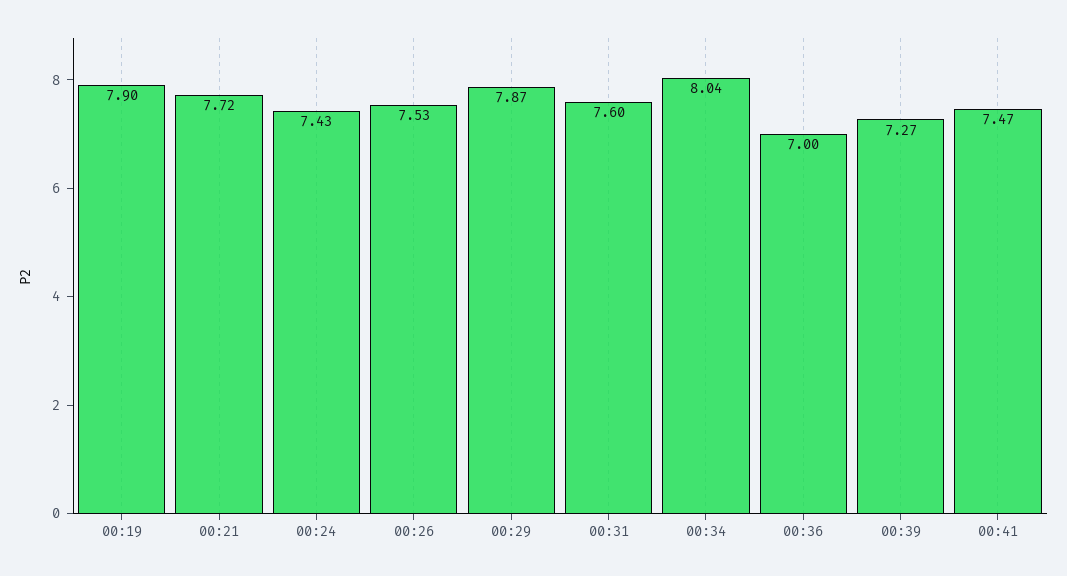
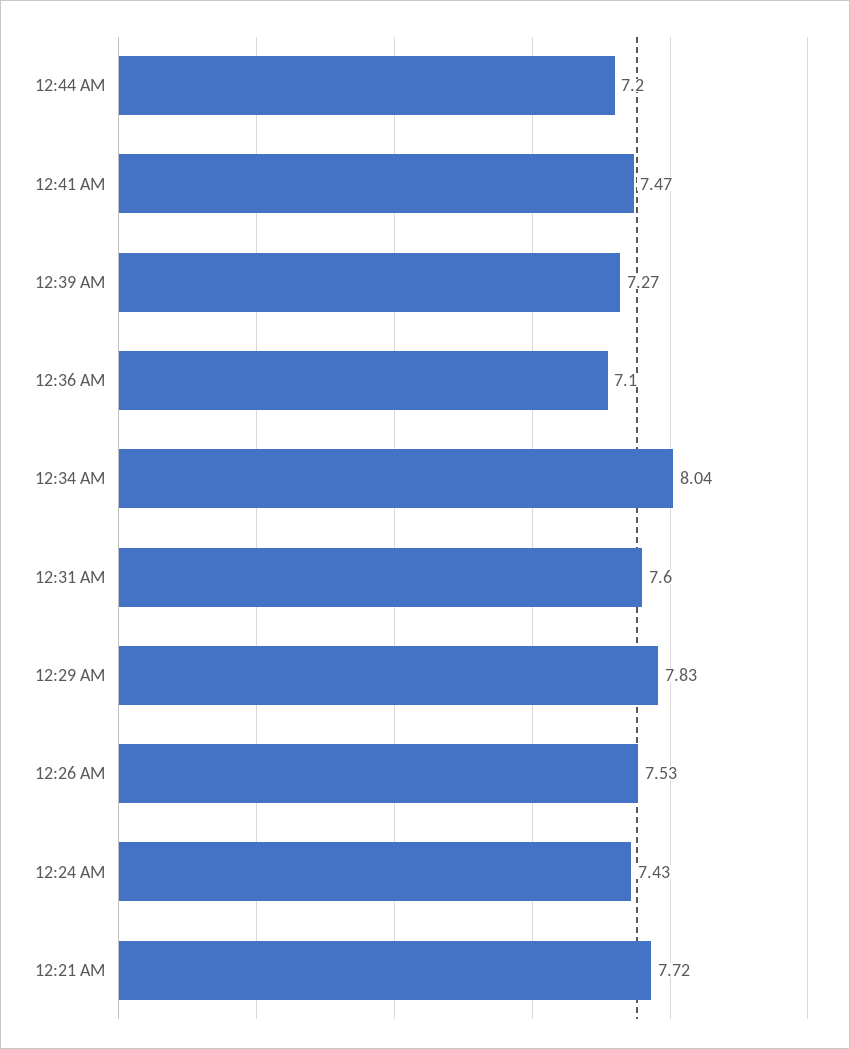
00:19: 7.9 -> none
00:29: 7.87 -> 7.83
00:36: 7 -> 7.1
12:44 AM: none -> 7.2

